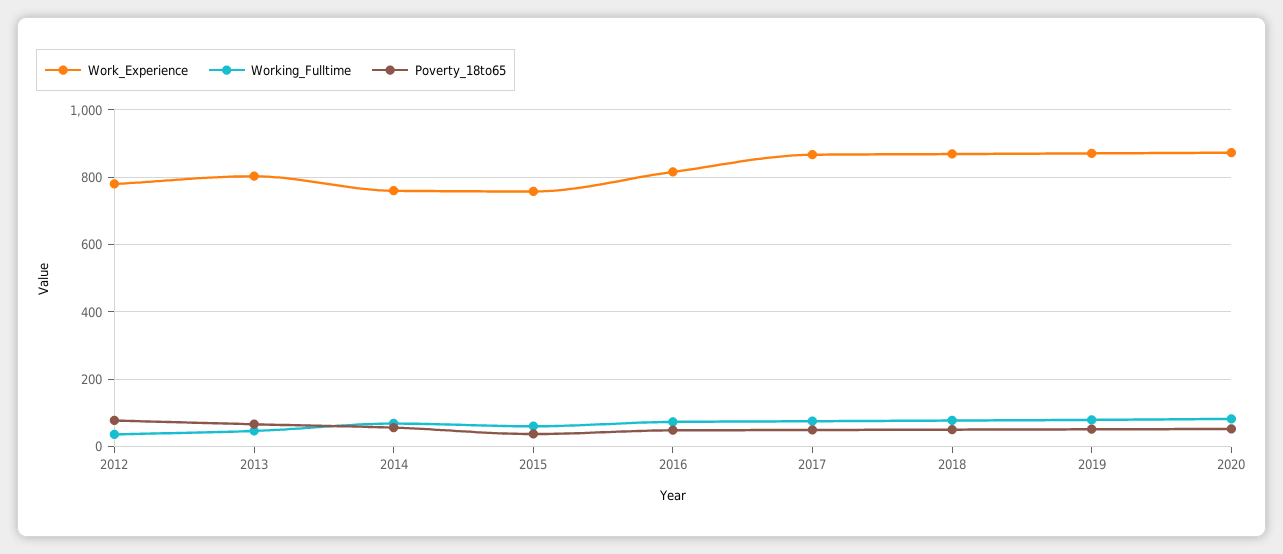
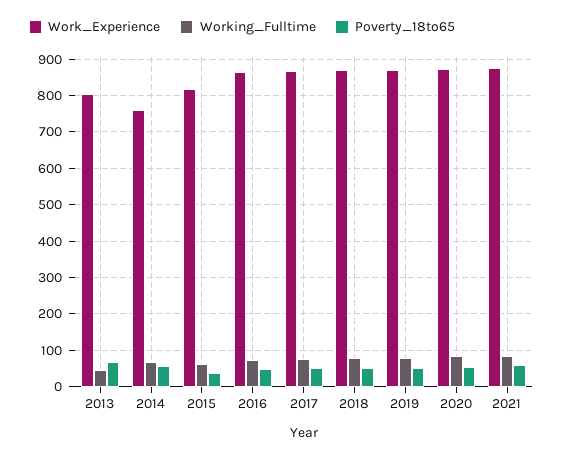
Work_Experience, 2012: 780 -> none
Working_Fulltime, 2012: 40 -> none
Poverty_18to65, 2012: 80 -> none
Work_Experience, 2015: 760 -> 820
Work_Experience, 2016: 820 -> 860
Work_Experience, 2021: none -> 880
Working_Fulltime, 2021: none -> 80
Poverty_18to65, 2021: none -> 60

